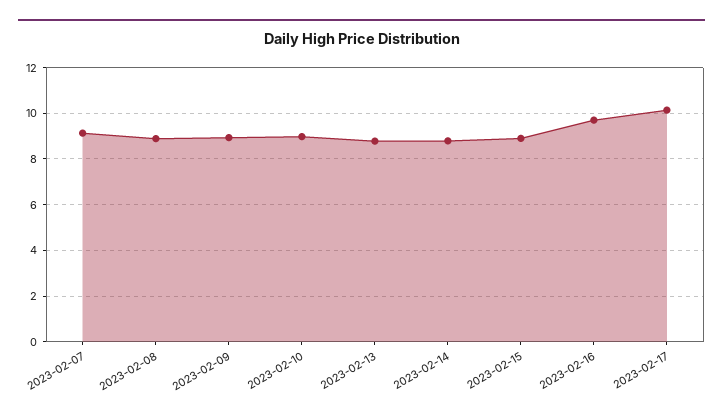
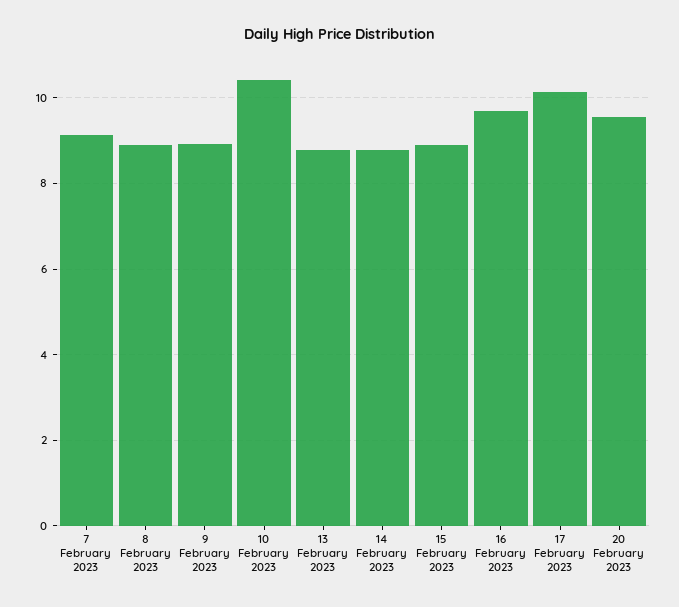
2023-02-10: 9 -> 10.4
20 February 2023: none -> 9.6

